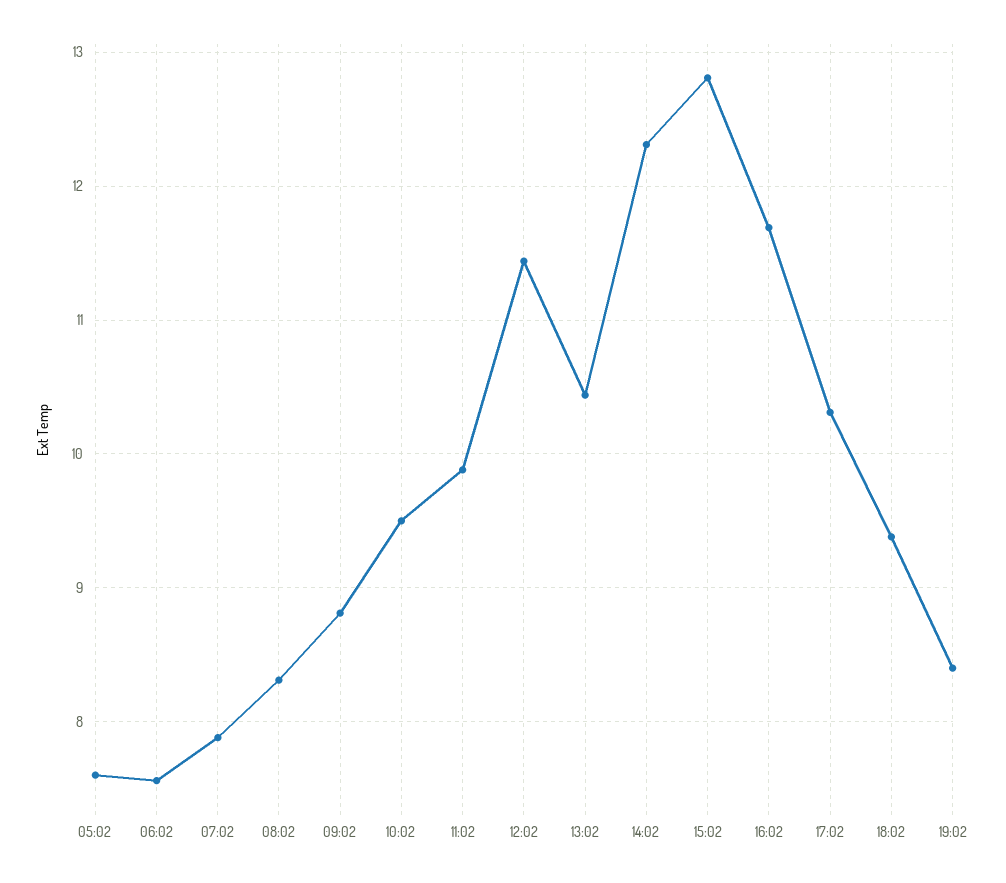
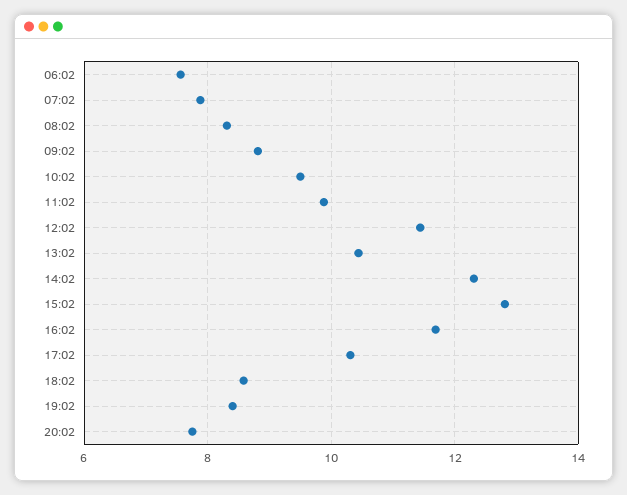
05:02: 7.6 -> none
18:02: 9.4 -> 8.6
20:02: none -> 7.8

